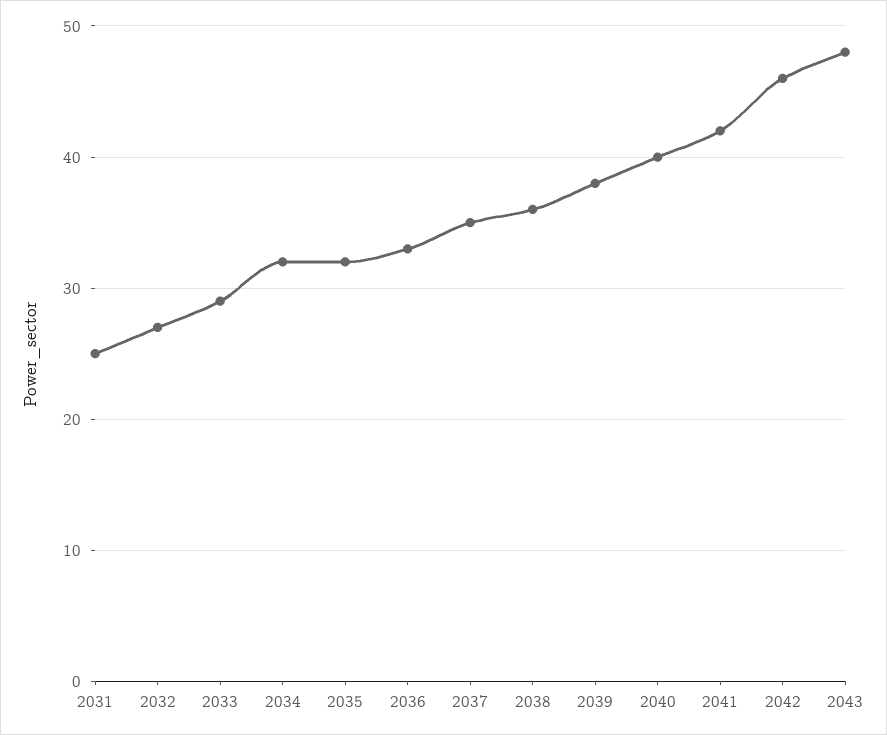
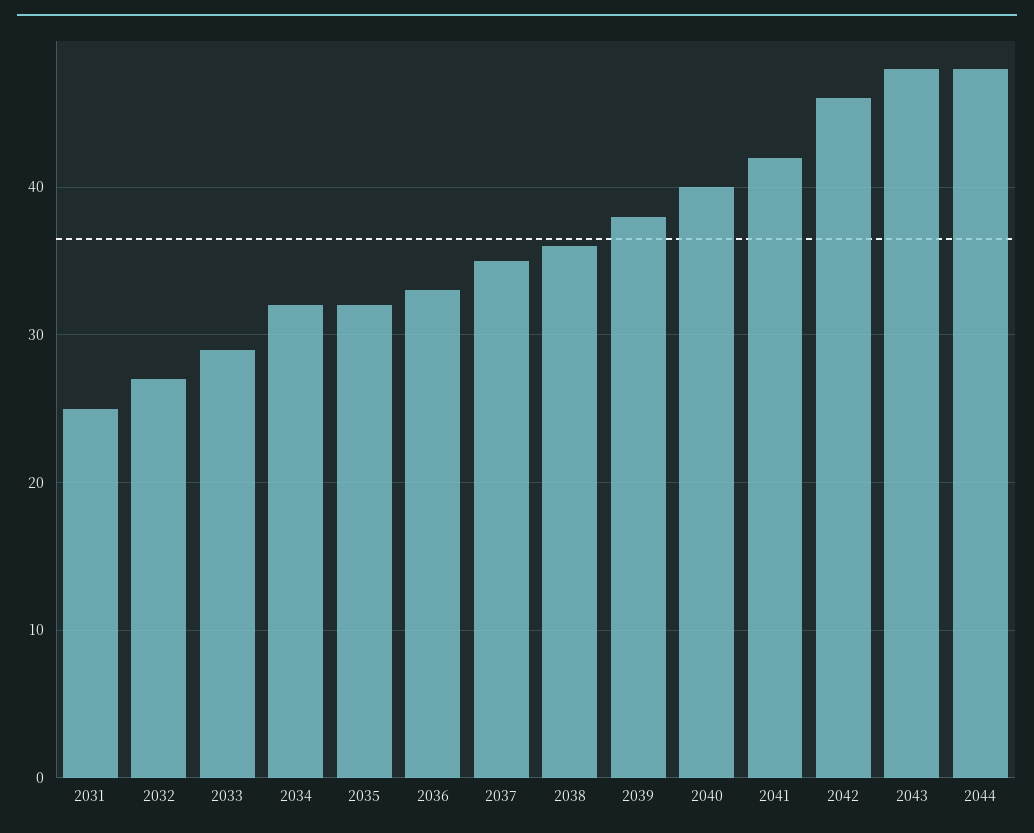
2044: none -> 48

